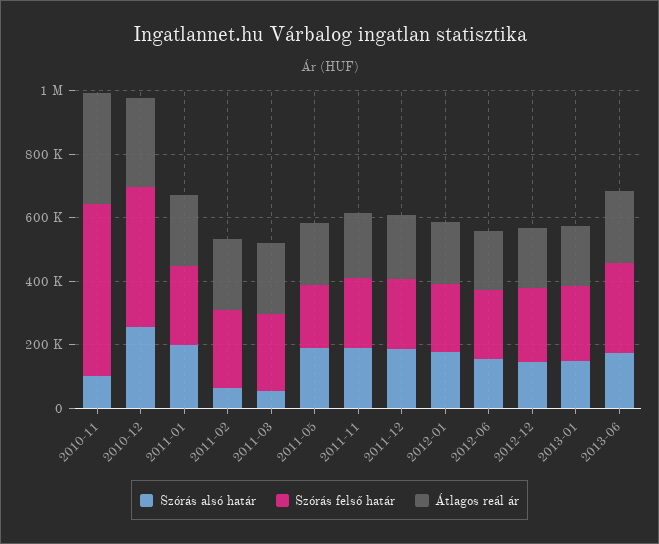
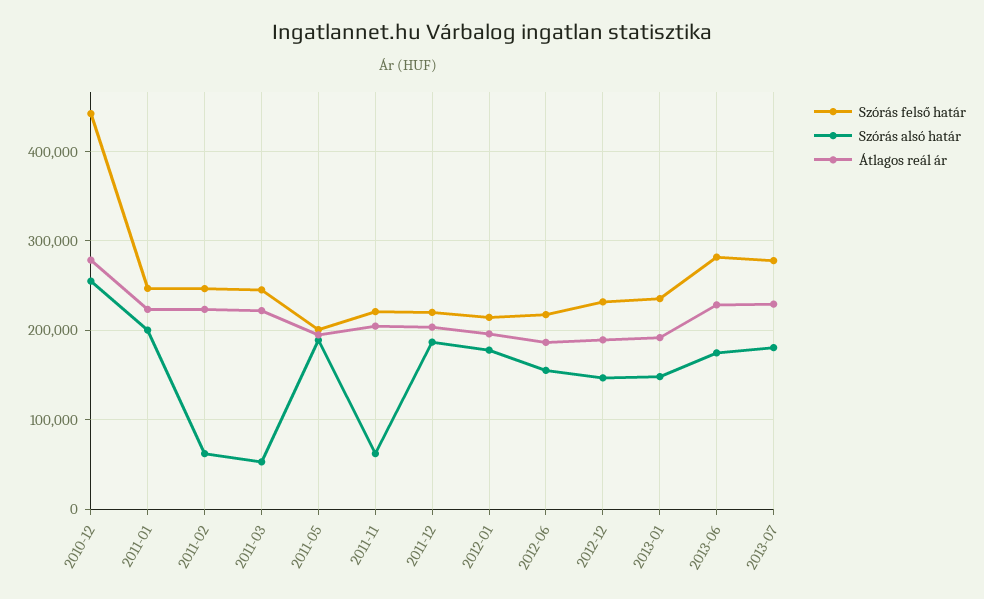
Szórás alsó határ, 2010-11: 100000 -> none
Szórás felső határ, 2010-11: 550000 -> none
Átlagos reál ár, 2010-11: 350000 -> none
Szórás alsó határ, 2011-11: 200000 -> 60000
Szórás felső határ, 2013-07: none -> 280000
Szórás alsó határ, 2013-07: none -> 180000
Átlagos reál ár, 2013-07: none -> 230000

